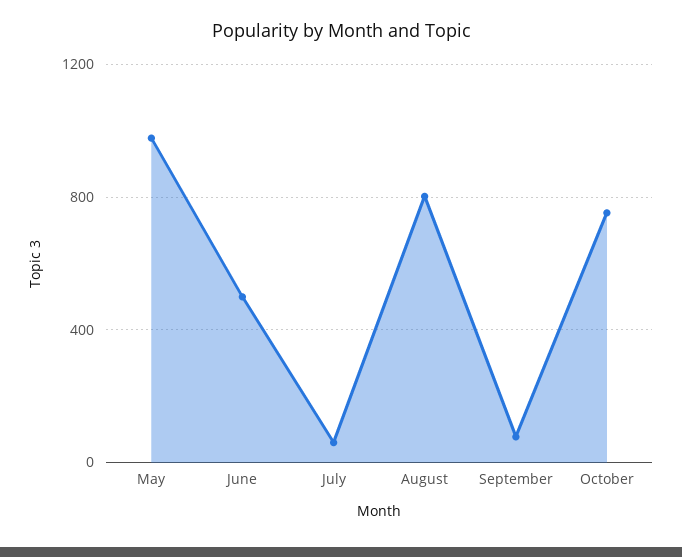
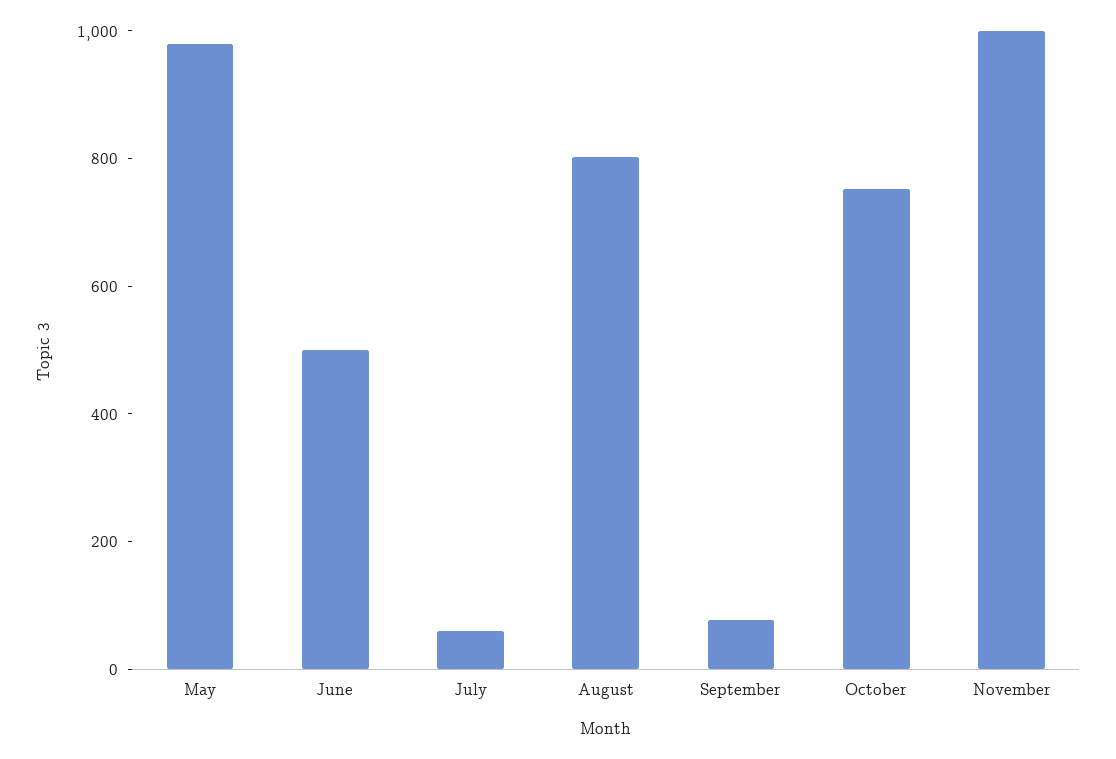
November: none -> 1000

